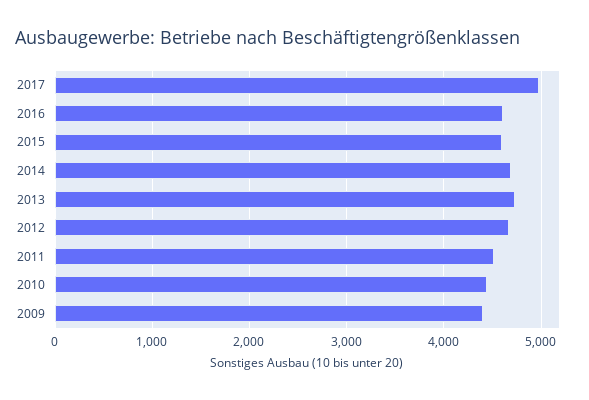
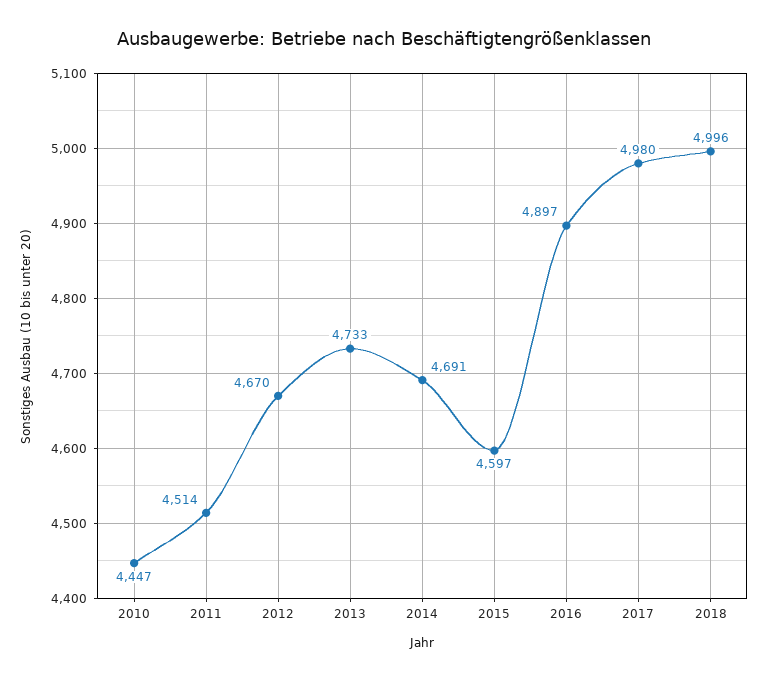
2016: 4600 -> 4897
2009: 4400 -> none
2018: none -> 4996

